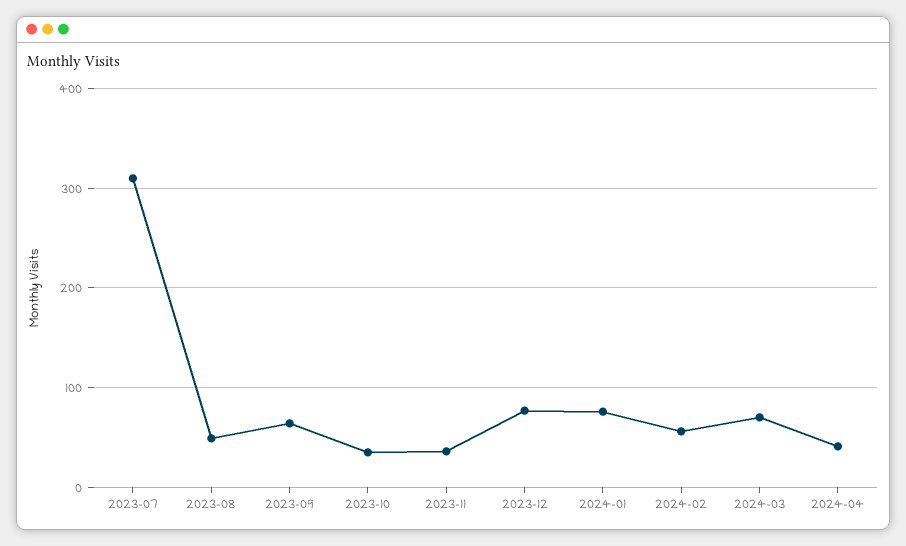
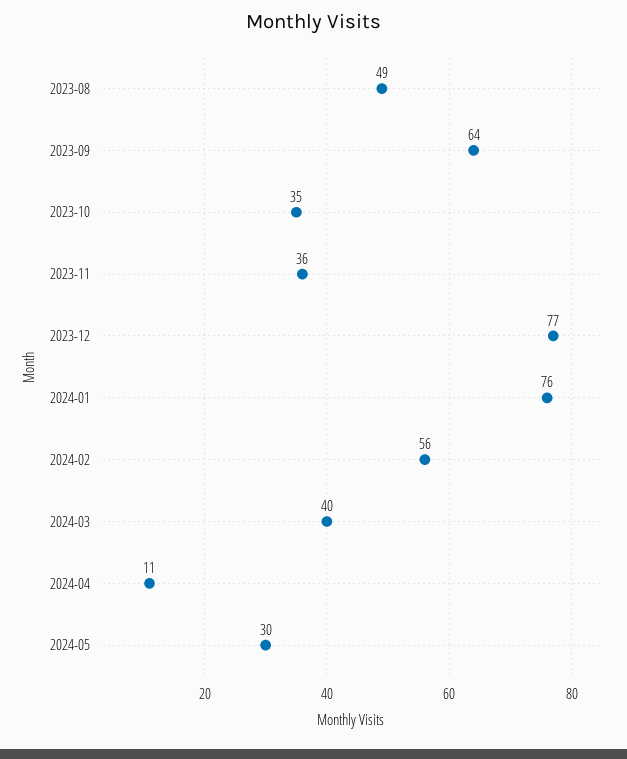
2023-07: 310 -> none
2024-03: 70 -> 40
2024-04: 40 -> 11
2024-05: none -> 30

